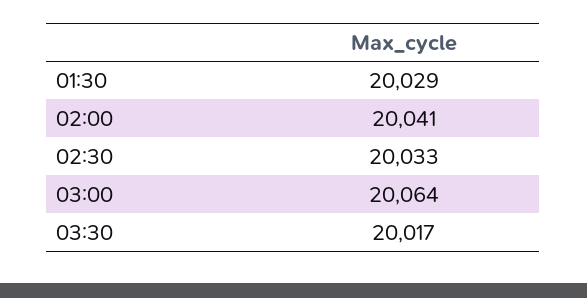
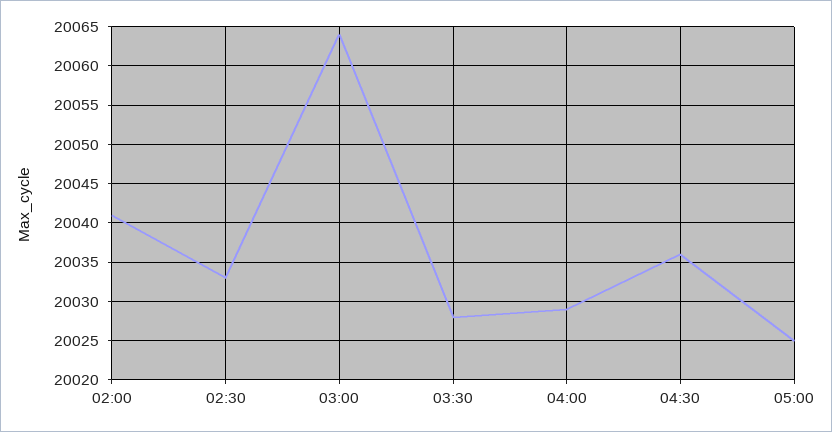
01:30: 20029 -> none
03:30: 20017 -> 20028
04:00: none -> 20029
04:30: none -> 20036
05:00: none -> 20025

